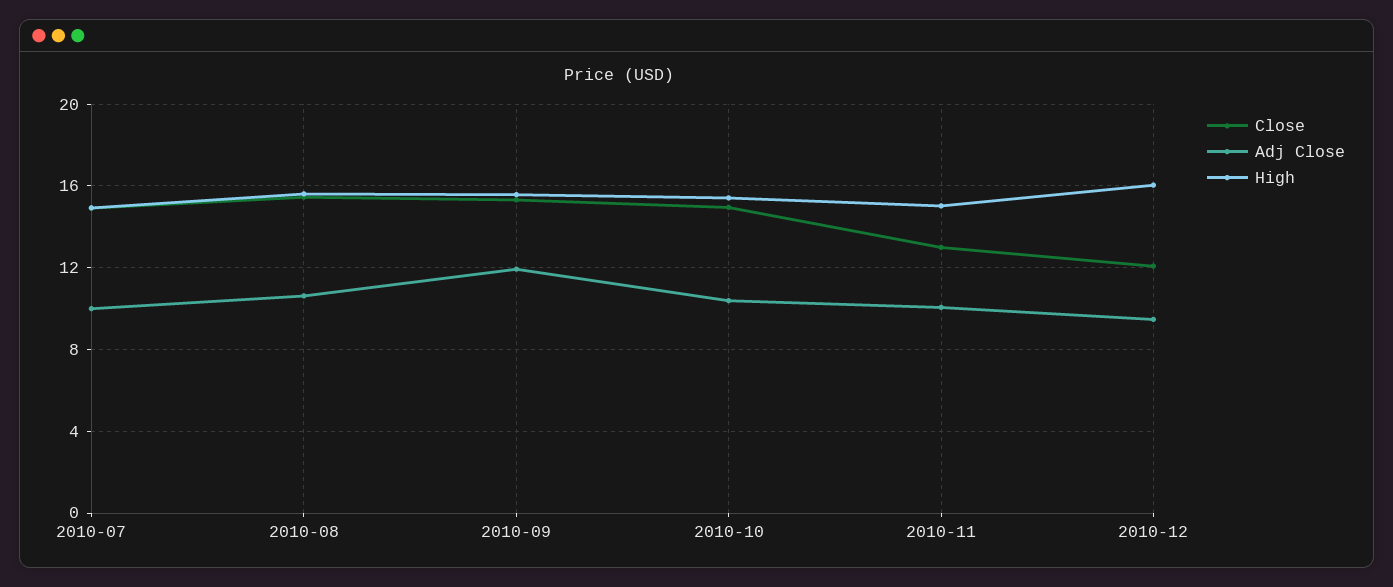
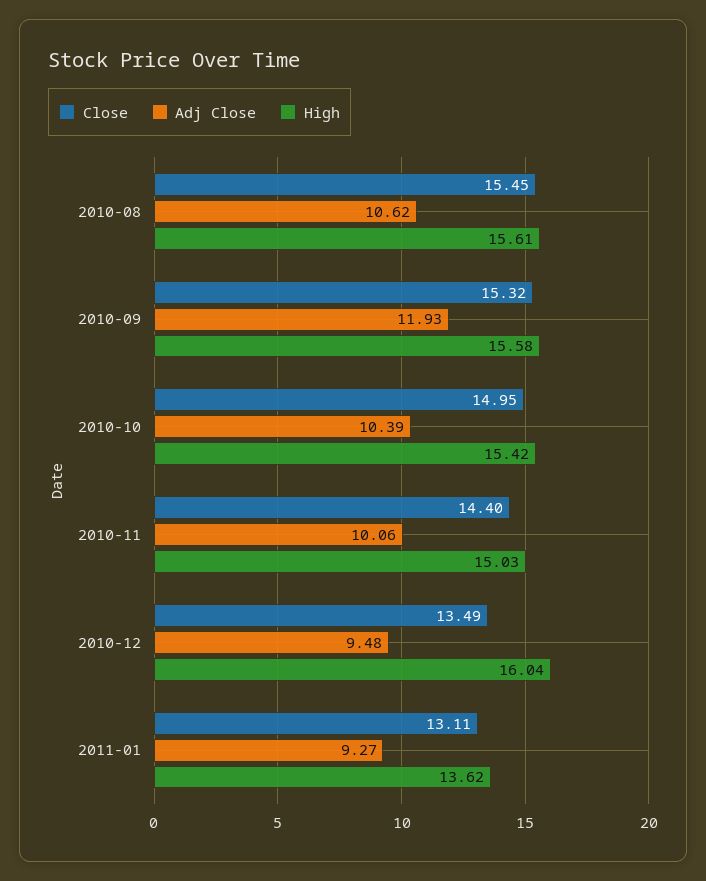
Close, 2010-07: 15 -> none
Adj Close, 2010-07: 10 -> none
High, 2010-07: 15 -> none
Close, 2010-11: 13 -> 14.4
Close, 2010-12: 12 -> 13.49
Close, 2011-01: none -> 13.11
Adj Close, 2011-01: none -> 9.27
High, 2011-01: none -> 13.62

